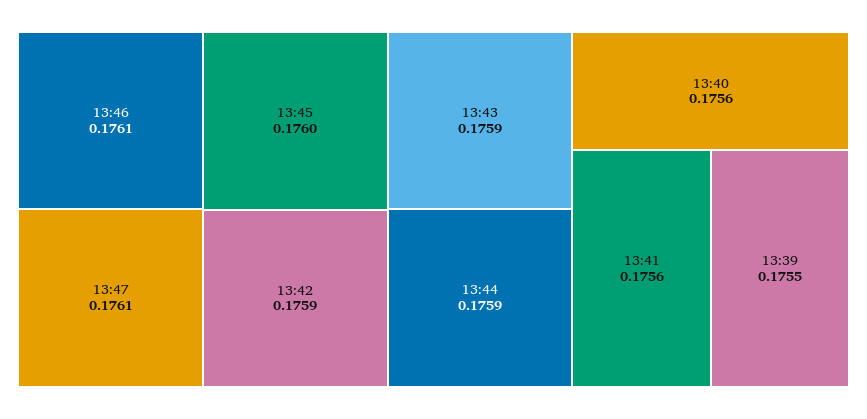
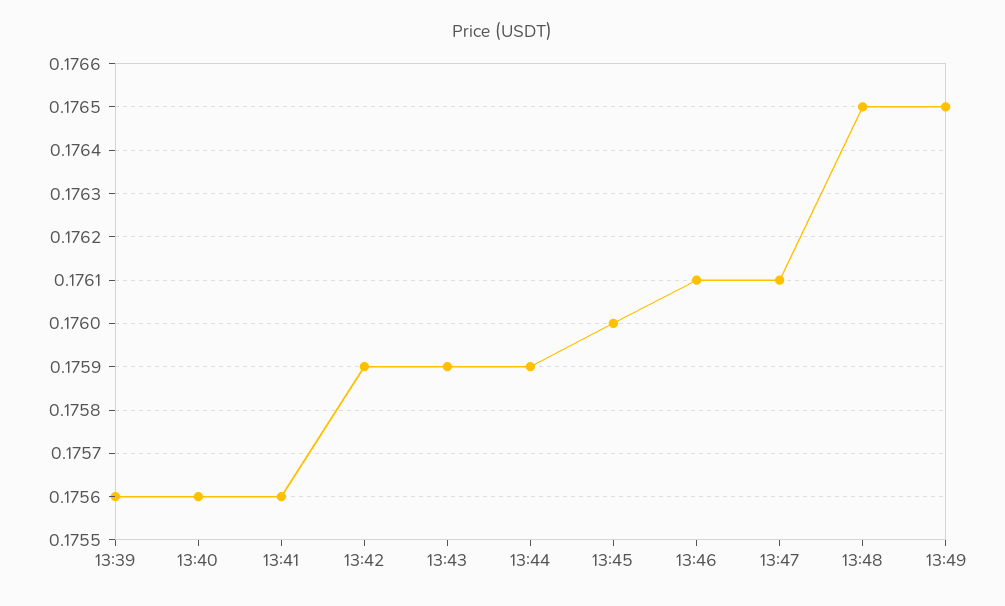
13:39: 0.1755 -> 0.1756
13:48: none -> 0.1765
13:49: none -> 0.1765

